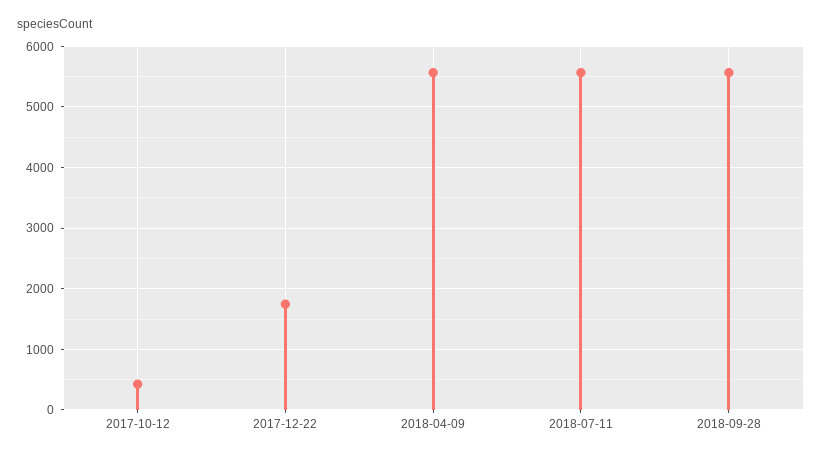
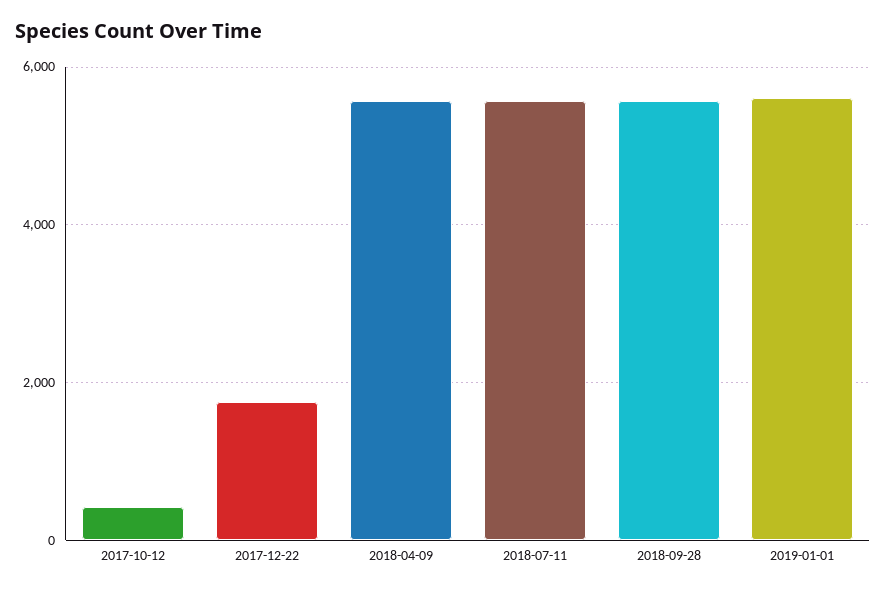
2019-01-01: none -> 5600

